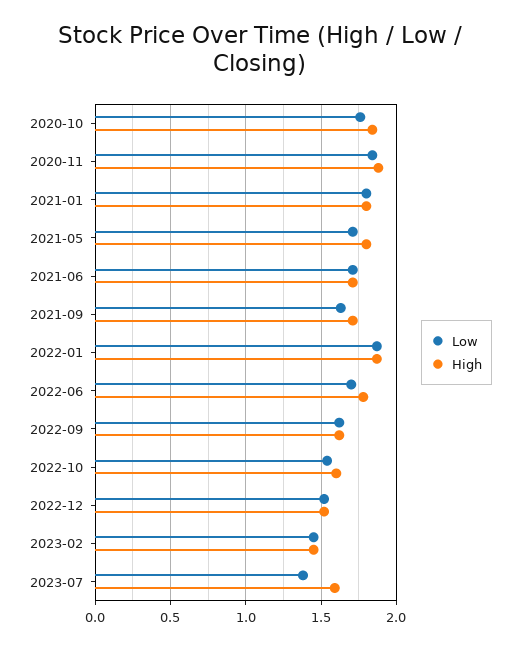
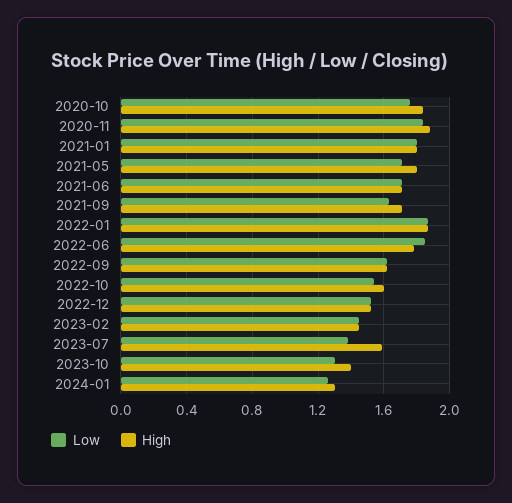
Low, 2022-06: 1.7 -> 1.85
Low, 2023-10: none -> 1.3
High, 2023-10: none -> 1.4
Low, 2024-01: none -> 1.25
High, 2024-01: none -> 1.3

